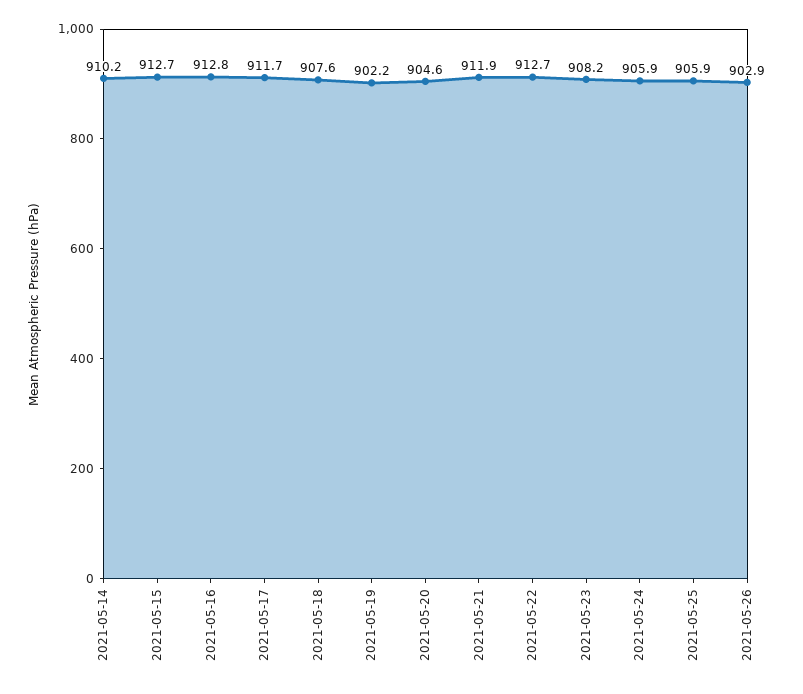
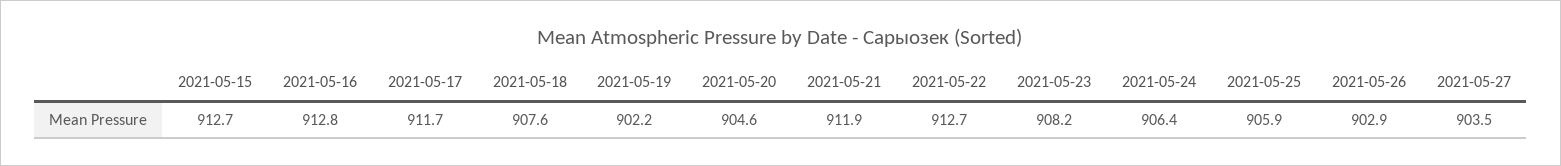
2021-05-14: 910.2 -> none
2021-05-24: 905.9 -> 906.4
2021-05-27: none -> 903.5

